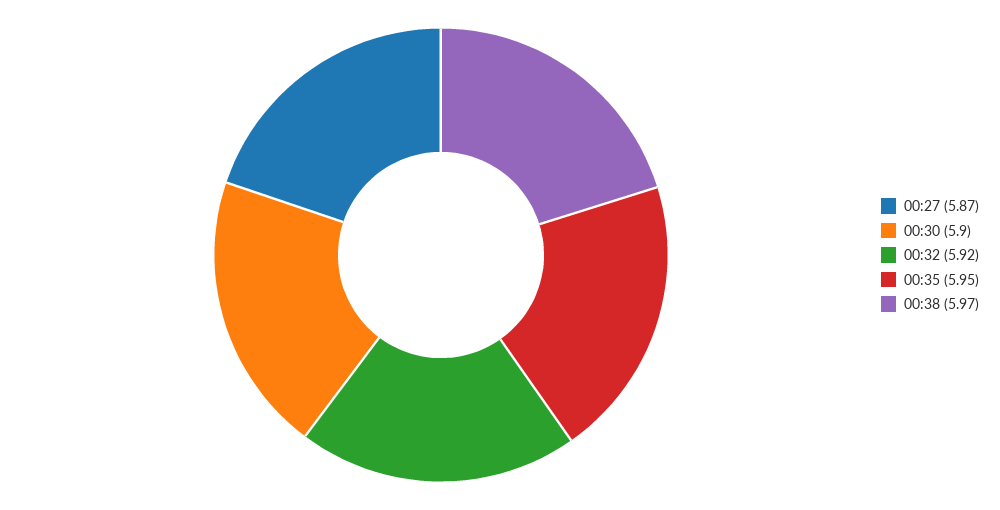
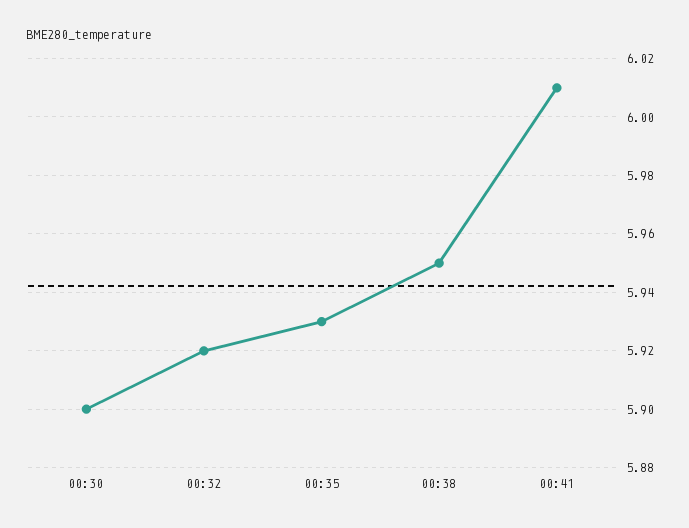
00:27: 5.87 -> none
00:35: 5.95 -> 5.93
00:38: 5.97 -> 5.95
00:41: none -> 6.01

